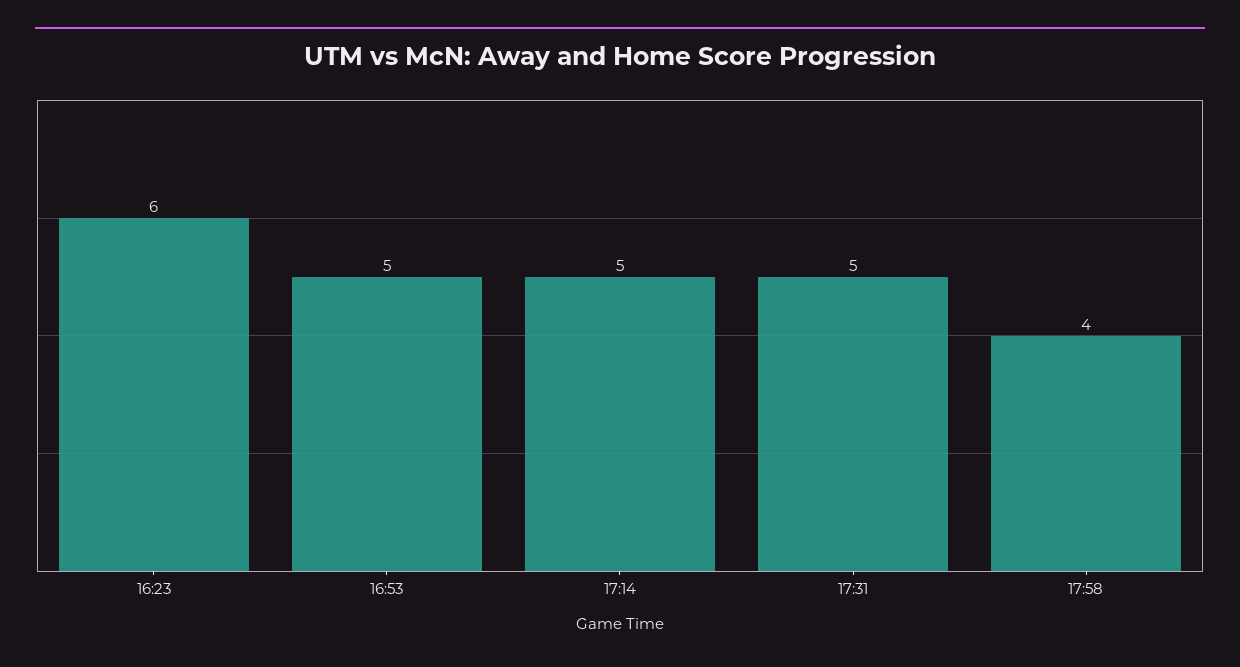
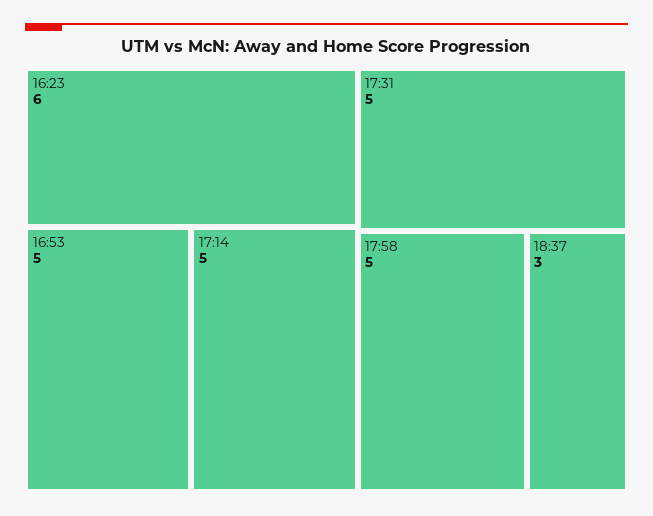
17:58: 4 -> 5
18:37: none -> 3

